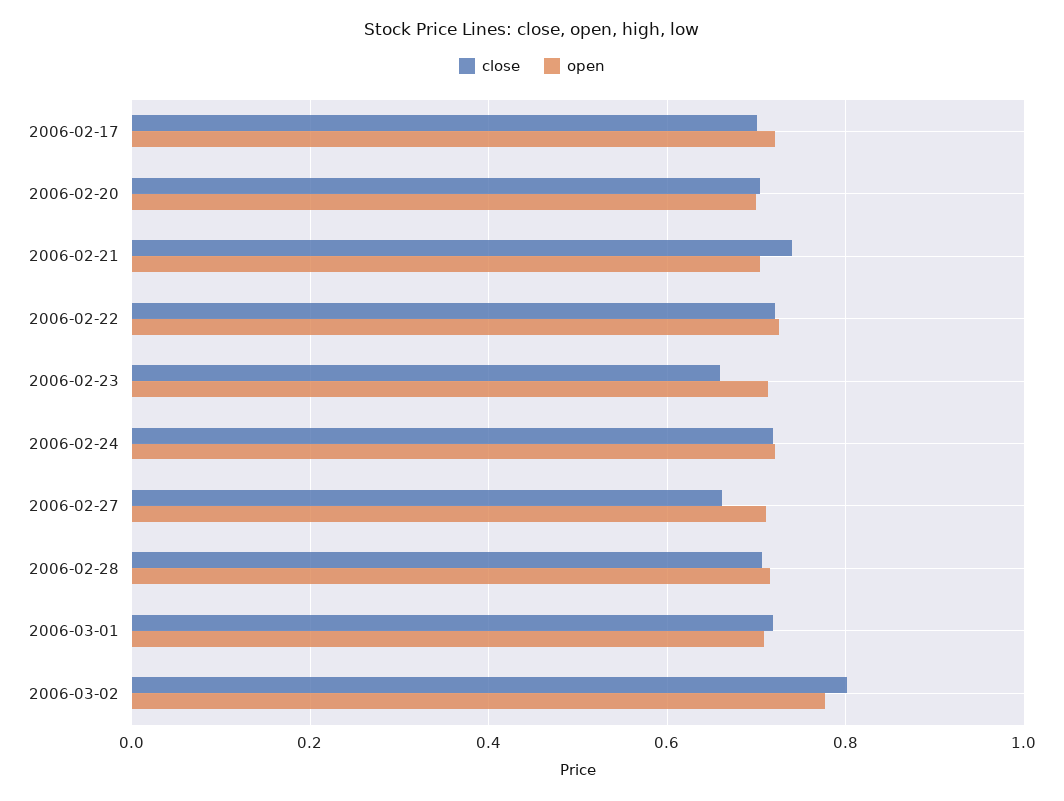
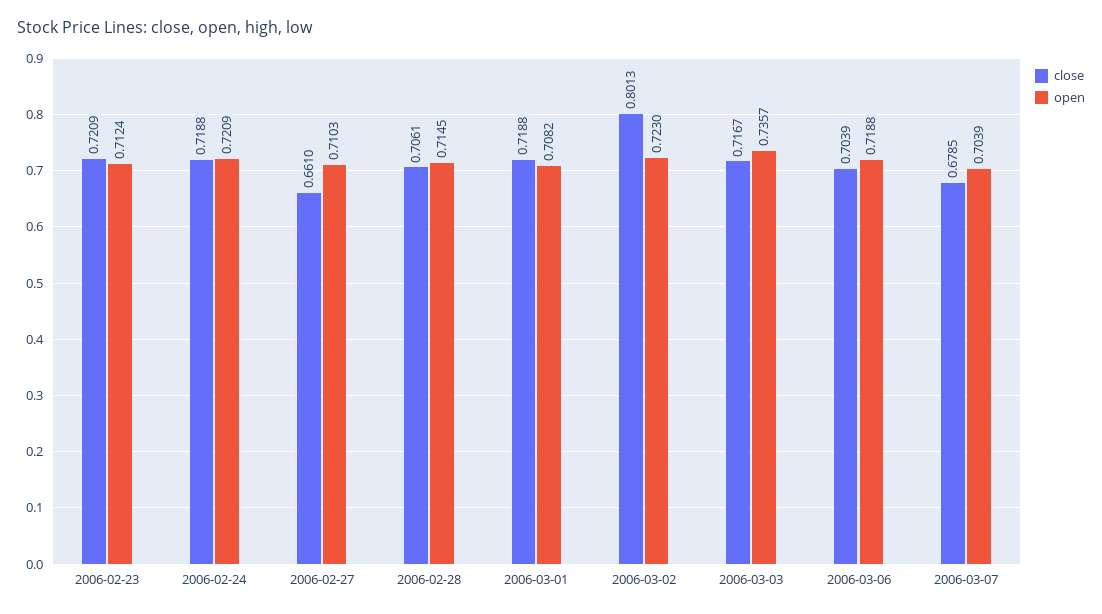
close, 2006-02-17: 0.7 -> none
open, 2006-02-17: 0.72 -> none
close, 2006-02-20: 0.7 -> none
open, 2006-02-20: 0.7 -> none
close, 2006-02-21: 0.74 -> none
open, 2006-02-21: 0.7 -> none
close, 2006-02-22: 0.72 -> none
open, 2006-02-22: 0.72 -> none
close, 2006-02-23: 0.66 -> 0.7209
open, 2006-03-02: 0.78 -> 0.723
close, 2006-03-03: none -> 0.7167
open, 2006-03-03: none -> 0.7357
close, 2006-03-06: none -> 0.7039
open, 2006-03-06: none -> 0.7188
close, 2006-03-07: none -> 0.6785
open, 2006-03-07: none -> 0.7039

